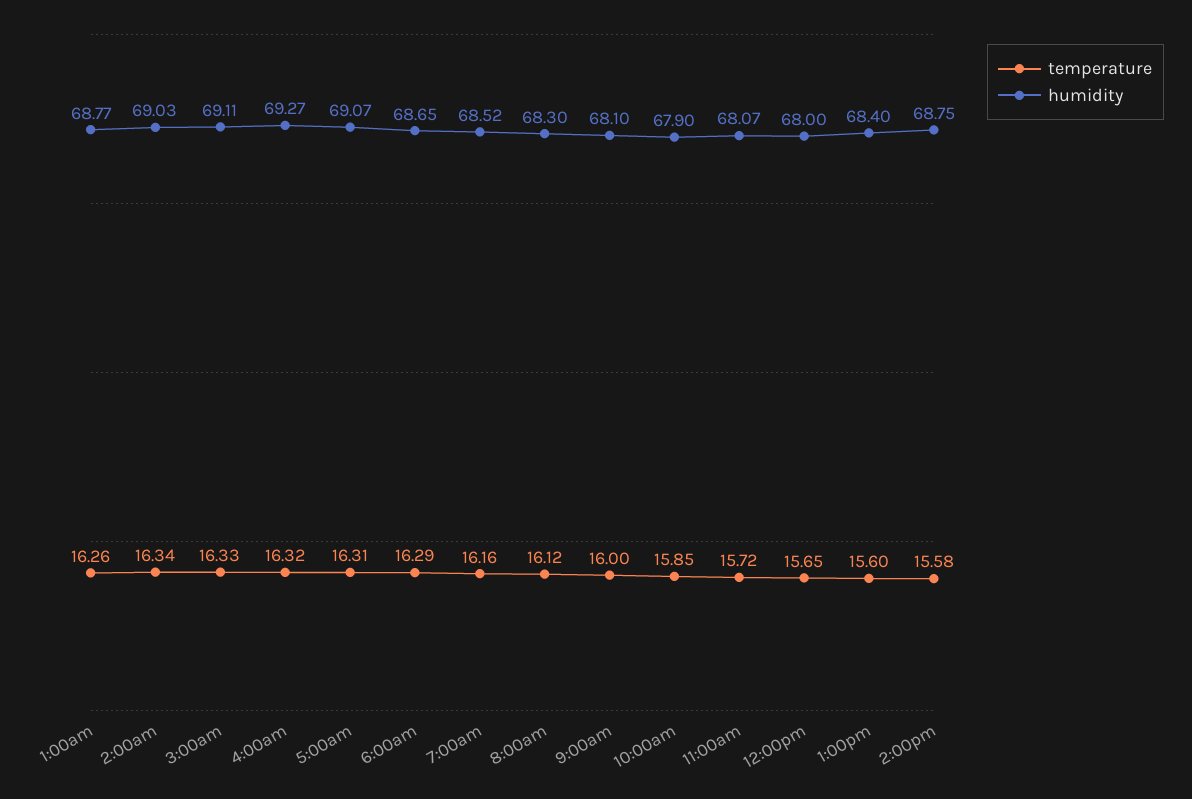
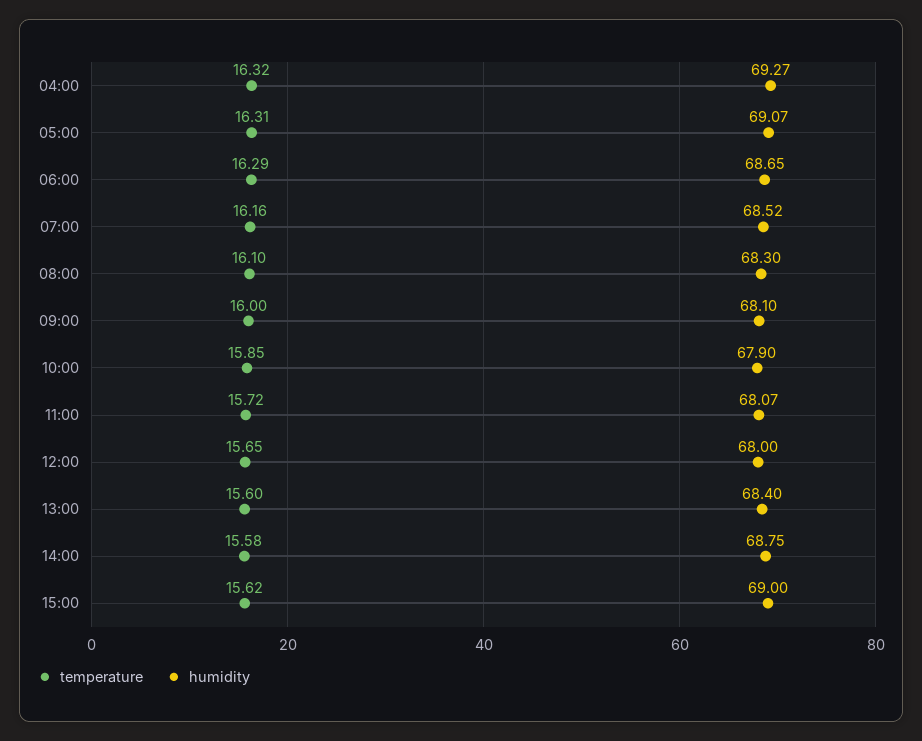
temperature, 1:00am: 16.26 -> none
humidity, 1:00am: 68.77 -> none
temperature, 2:00am: 16.34 -> none
humidity, 2:00am: 69.03 -> none
temperature, 3:00am: 16.33 -> none
humidity, 3:00am: 69.11 -> none
temperature, 8:00am: 16.12 -> 16.1
temperature, 15:00: none -> 15.62
humidity, 15:00: none -> 69

